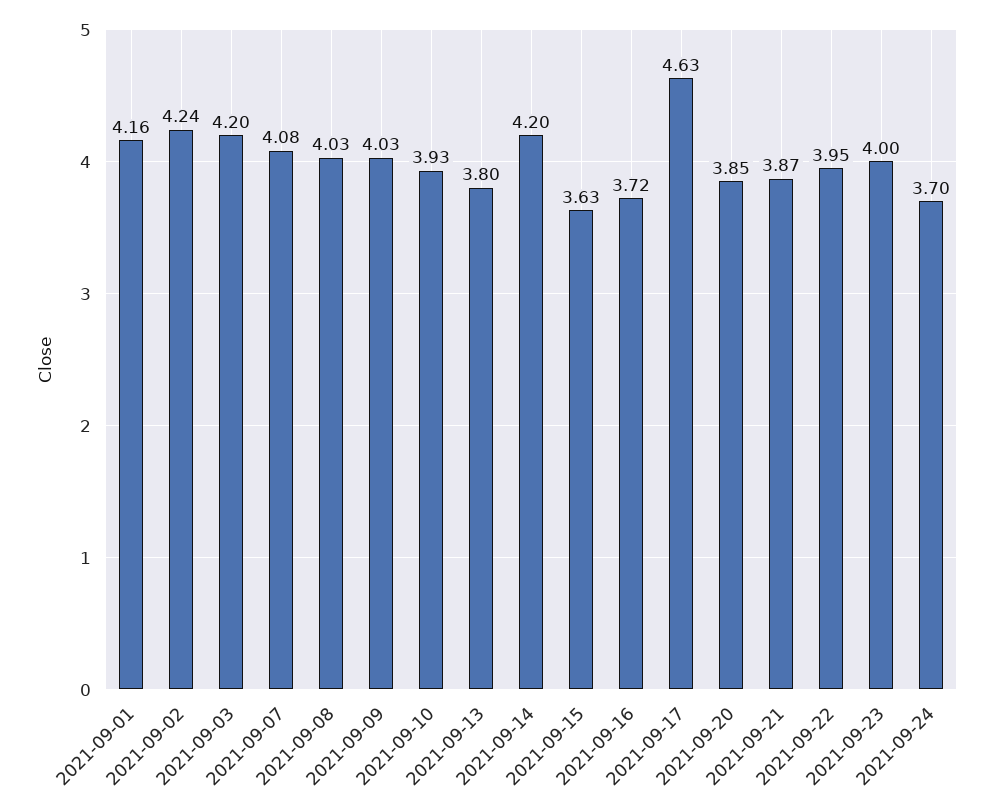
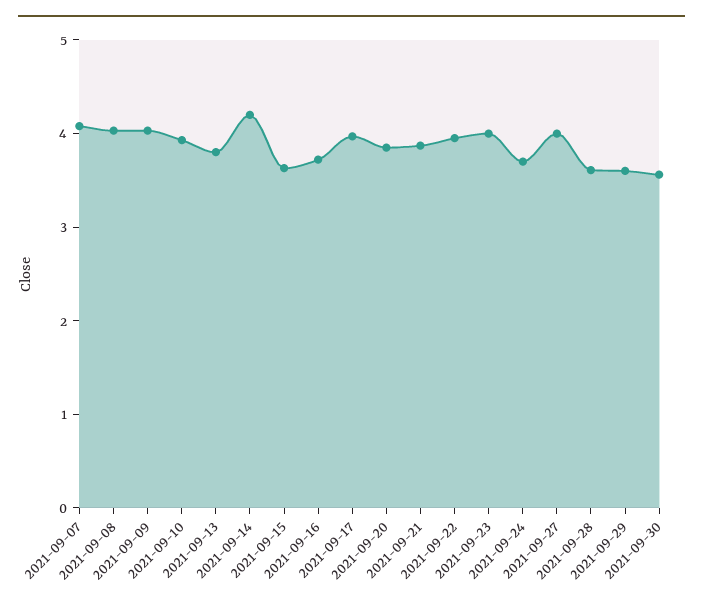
2021-09-01: 4.16 -> none
2021-09-02: 4.24 -> none
2021-09-03: 4.2 -> none
2021-09-17: 4.63 -> 4
2021-09-27: none -> 4
2021-09-28: none -> 3.6
2021-09-29: none -> 3.6
2021-09-30: none -> 3.6

